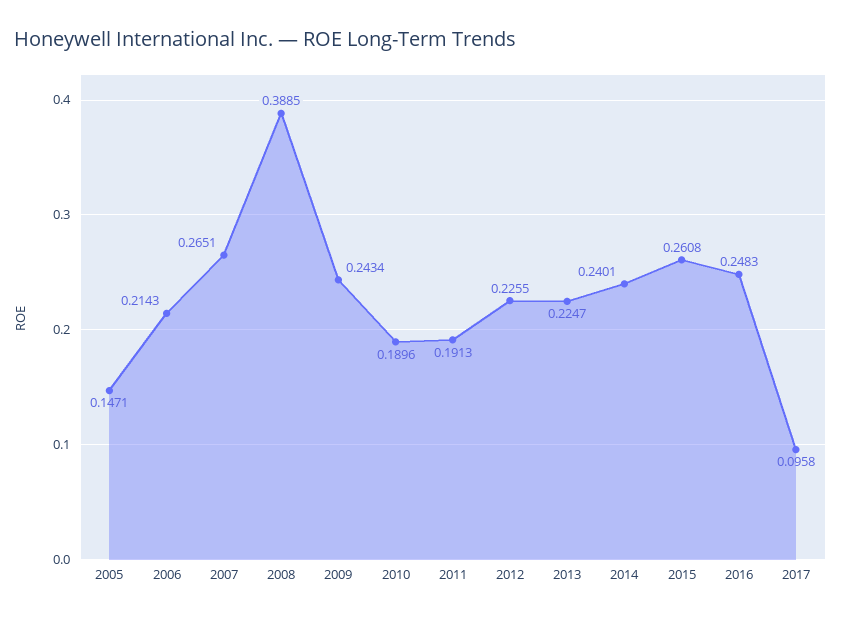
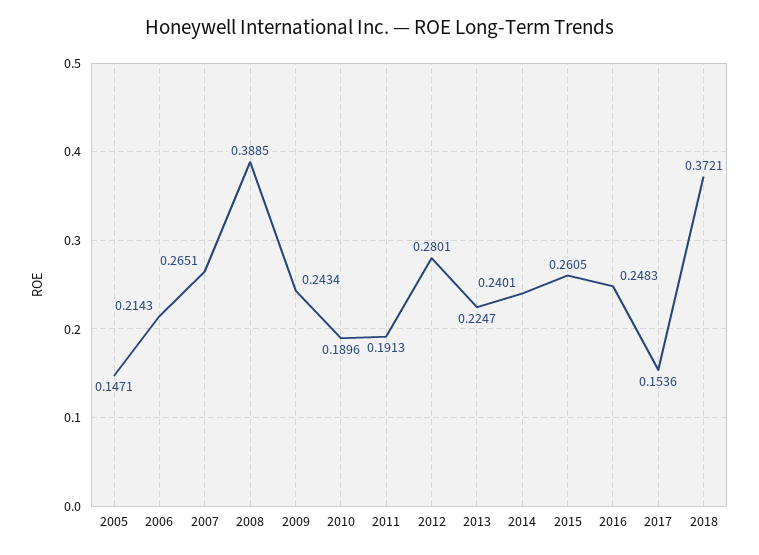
2012: 0.2255 -> 0.2801
2015: 0.2608 -> 0.2605
2017: 0.0958 -> 0.1536
2018: none -> 0.3721

